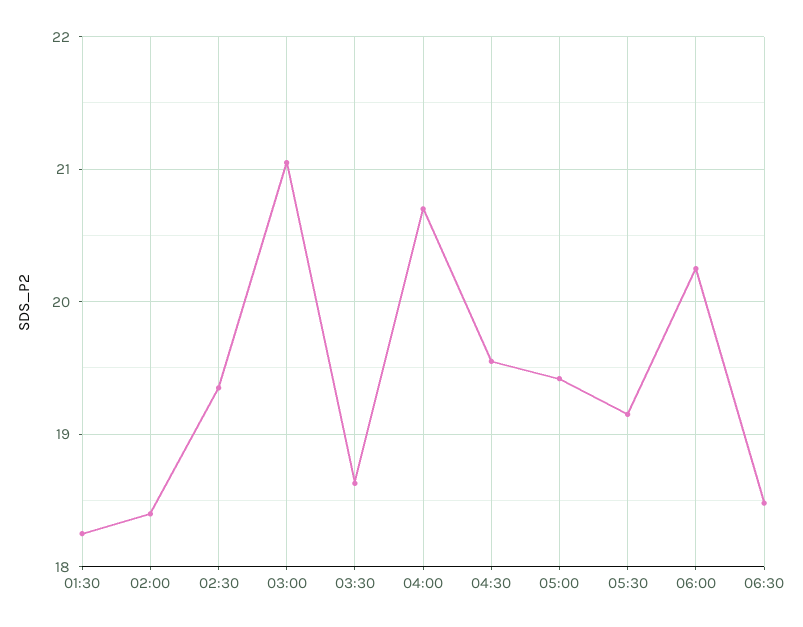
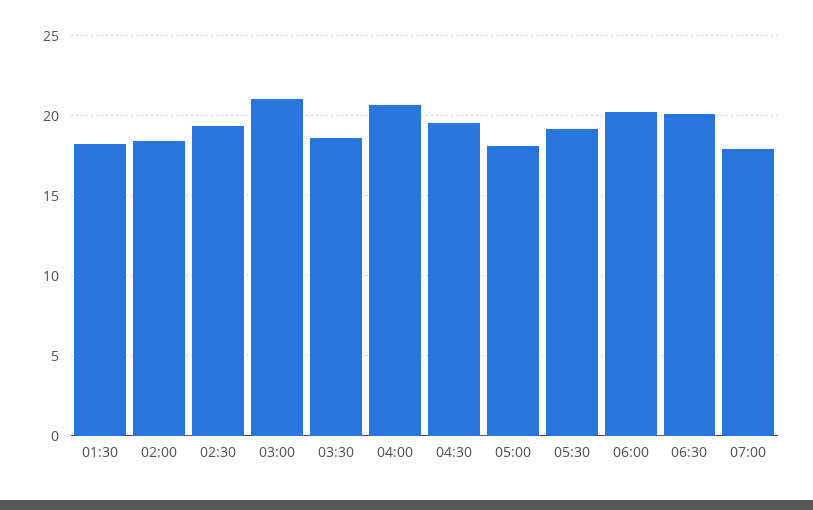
05:00: 19.4 -> 18
06:30: 18.5 -> 20
07:00: none -> 18

